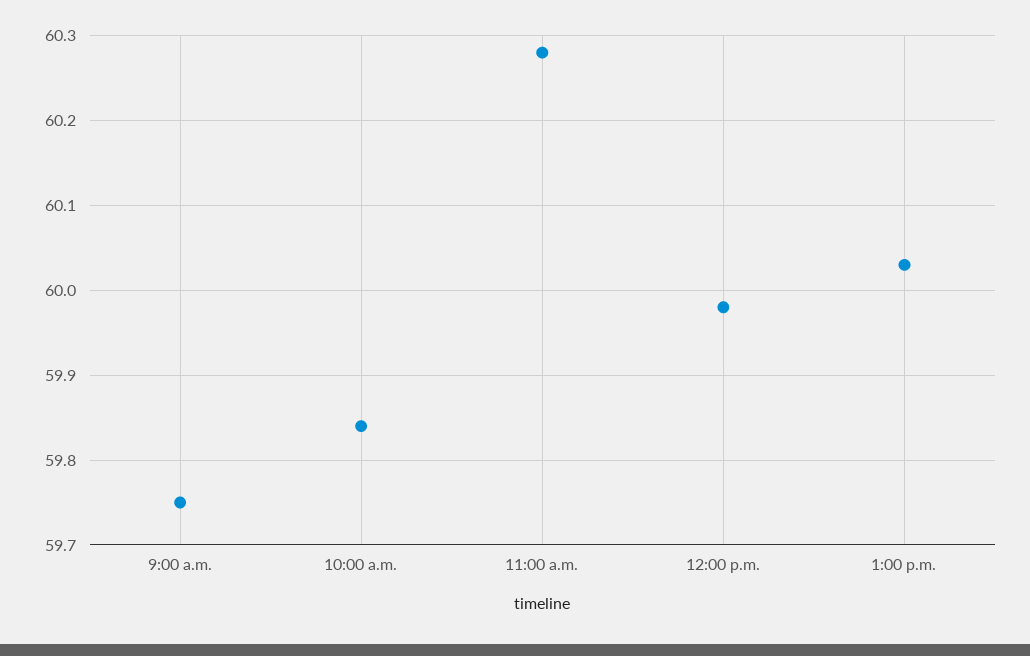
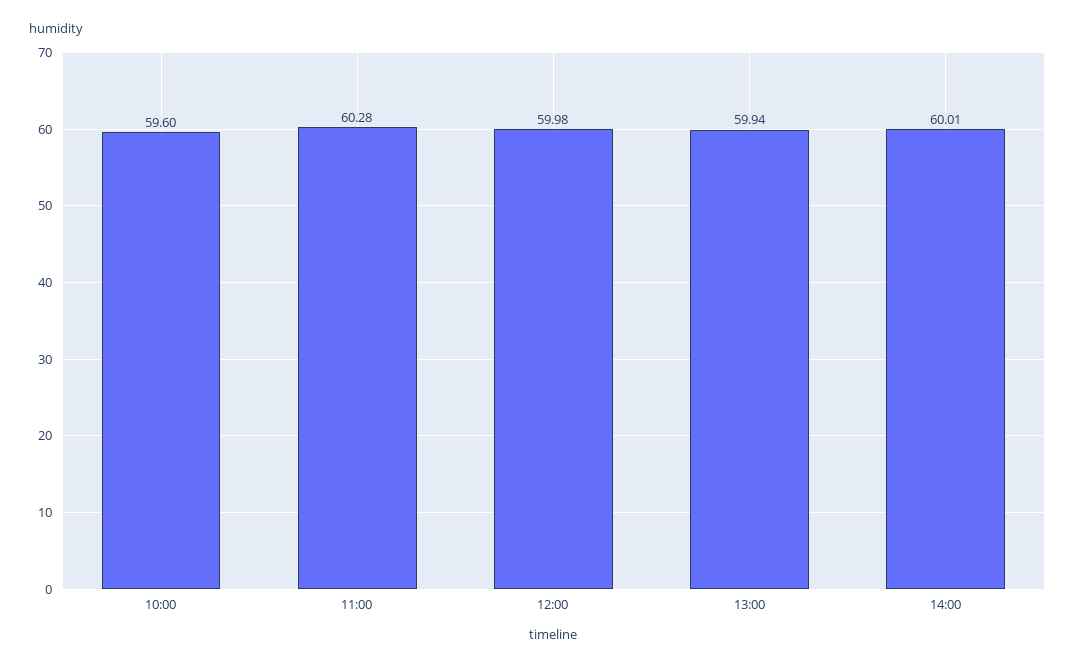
9:00 a.m.: 59.75 -> none
10:00 a.m.: 59.84 -> 59.6
1:00 p.m.: 60.03 -> 59.94
14:00: none -> 60.01

